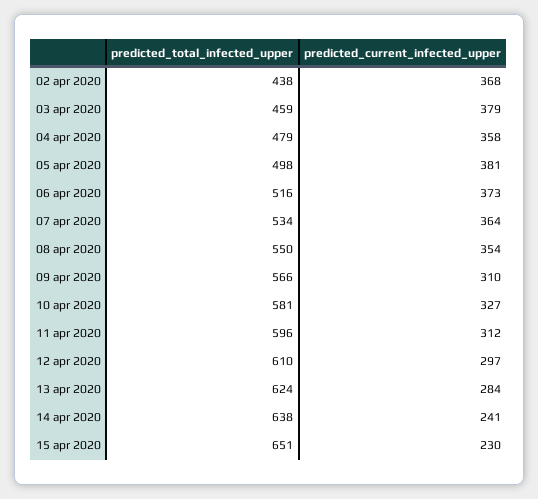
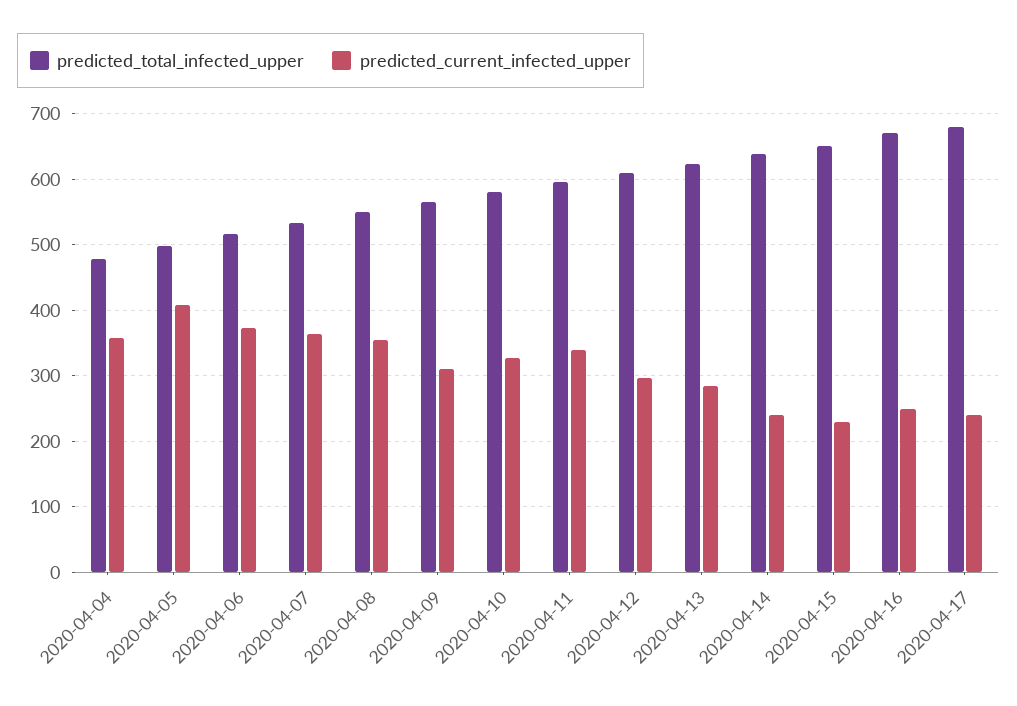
predicted_total_infected_upper, 02 apr 2020: 438 -> none
predicted_current_infected_upper, 02 apr 2020: 368 -> none
predicted_total_infected_upper, 03 apr 2020: 459 -> none
predicted_current_infected_upper, 03 apr 2020: 379 -> none
predicted_current_infected_upper, 05 apr 2020: 381 -> 410
predicted_current_infected_upper, 11 apr 2020: 312 -> 340
predicted_total_infected_upper, 2020-04-16: none -> 670
predicted_current_infected_upper, 2020-04-16: none -> 250
predicted_total_infected_upper, 2020-04-17: none -> 680
predicted_current_infected_upper, 2020-04-17: none -> 240

